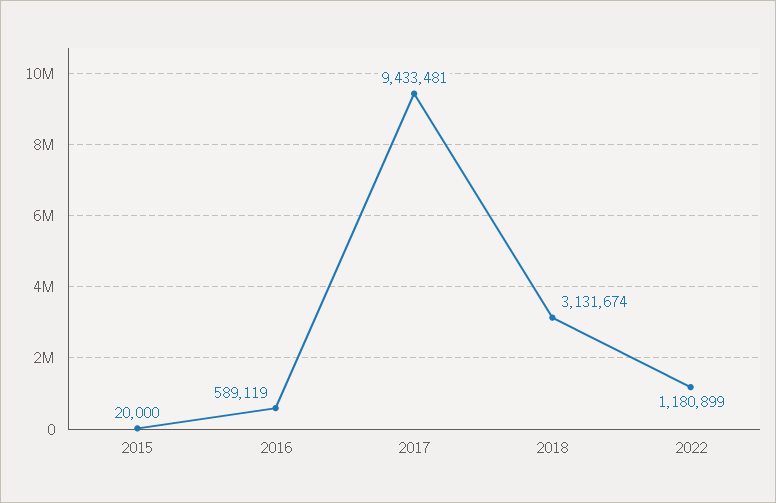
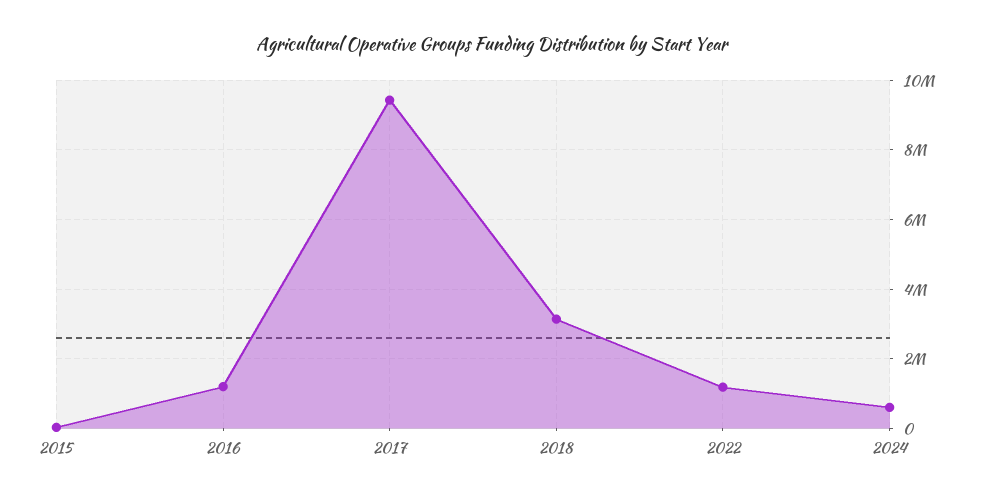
2016: 589119 -> 1200000
2024: none -> 600000

